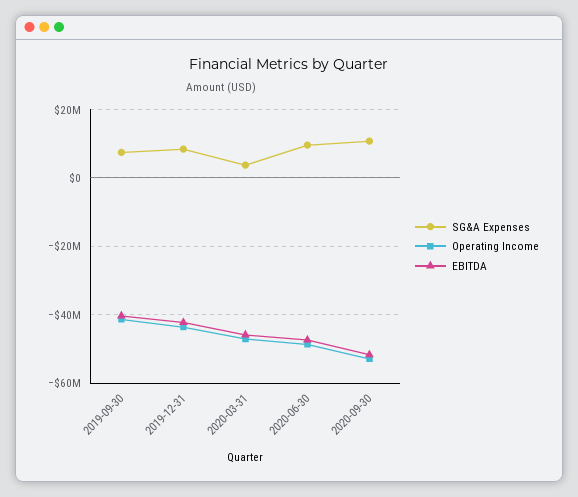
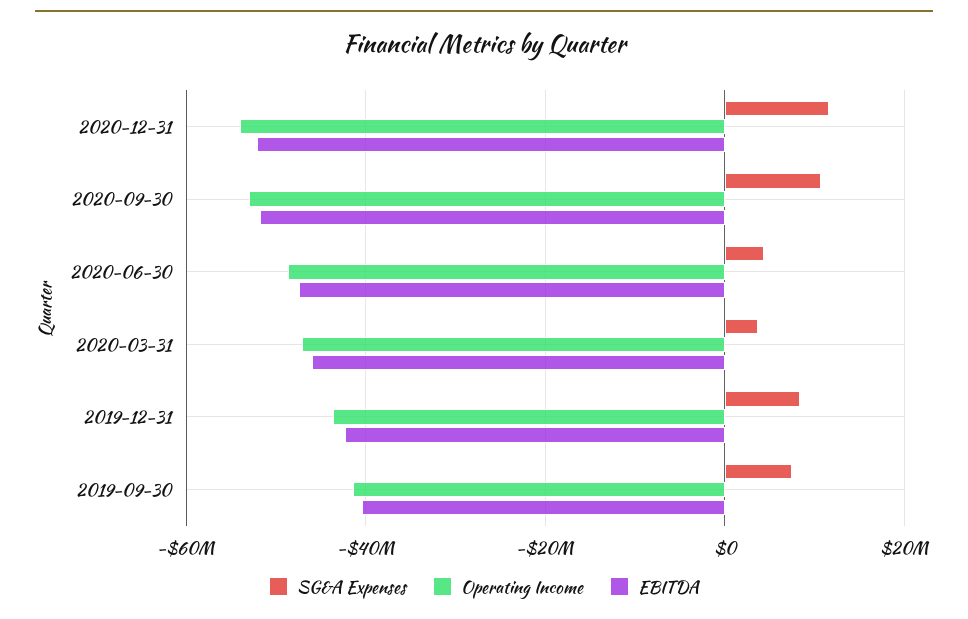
SG&A Expenses, 2020-06-30: 10000000 -> 4000000
SG&A Expenses, 2020-12-31: none -> 12000000
Operating Income, 2020-12-31: none -> -54000000
EBITDA, 2020-12-31: none -> -52000000

